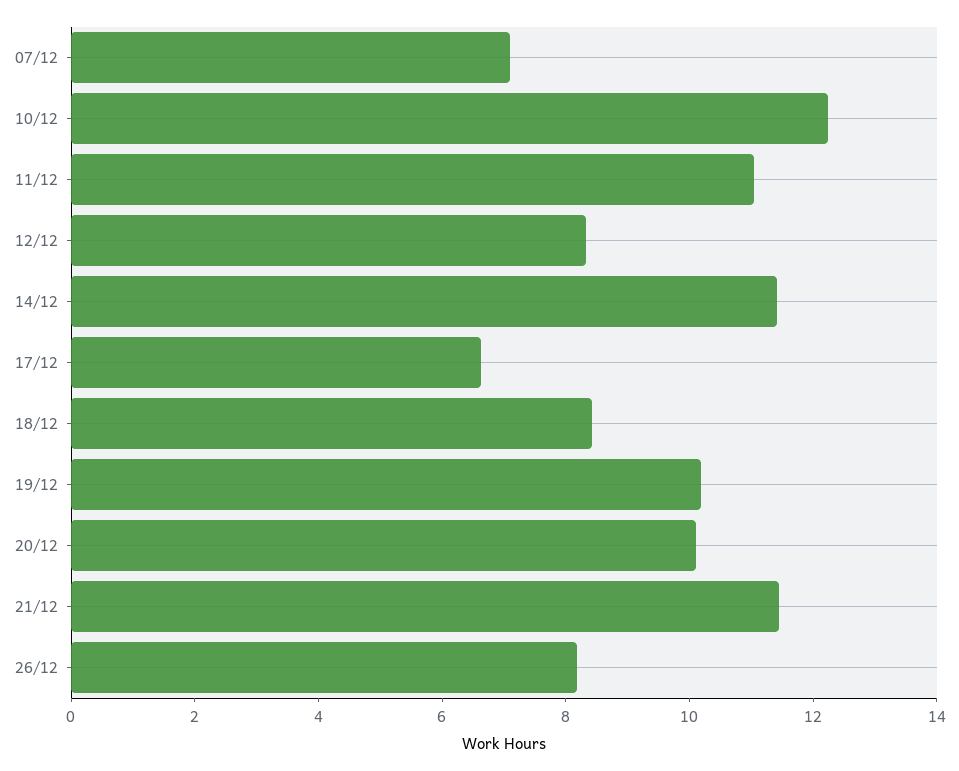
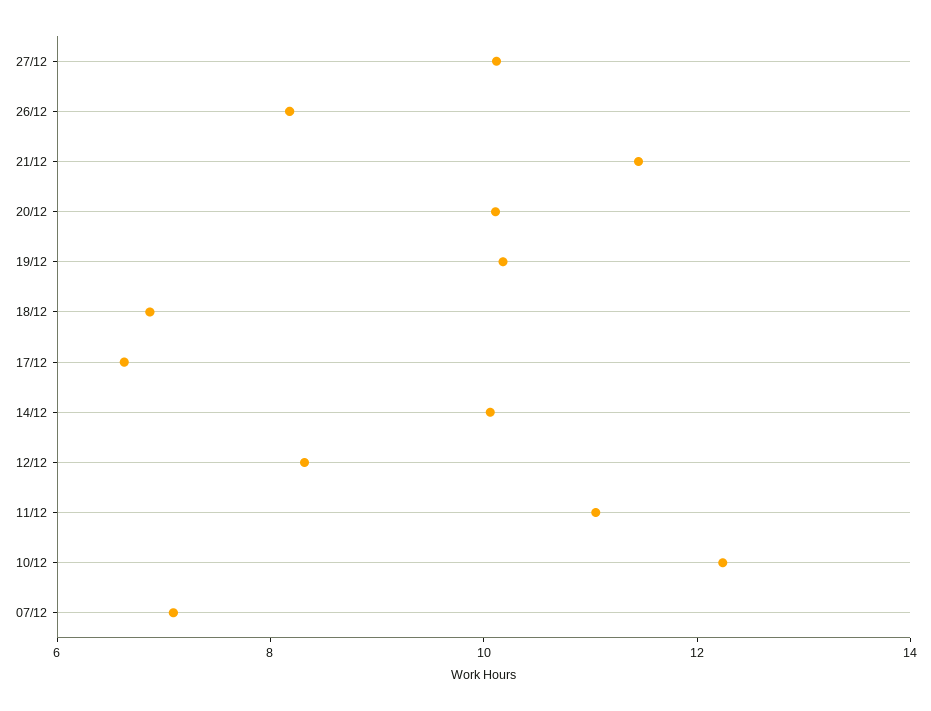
14/12: 11.5 -> 10
18/12: 8.5 -> 7
27/12: none -> 10

